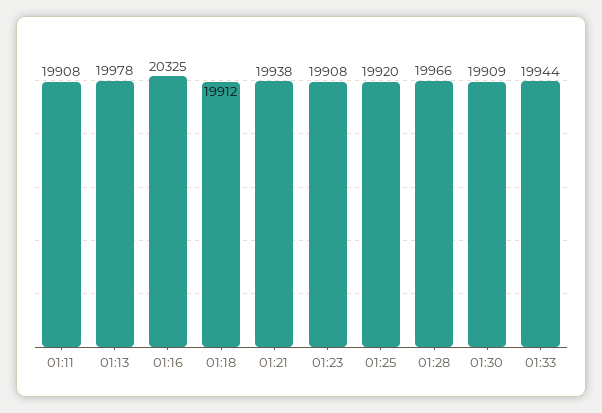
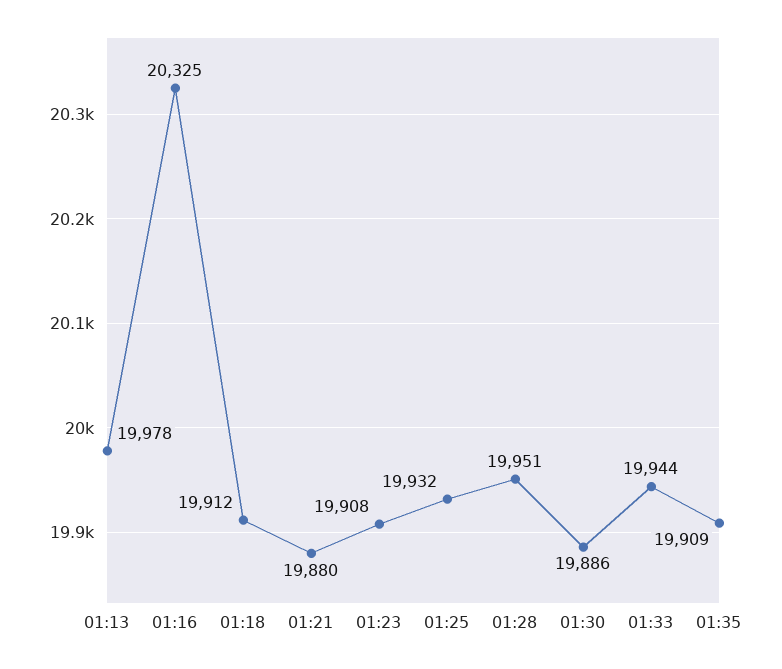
01:11: 19908 -> none
01:21: 19938 -> 19880
01:25: 19920 -> 19932
01:28: 19966 -> 19951
01:30: 19909 -> 19886
01:35: none -> 19909

